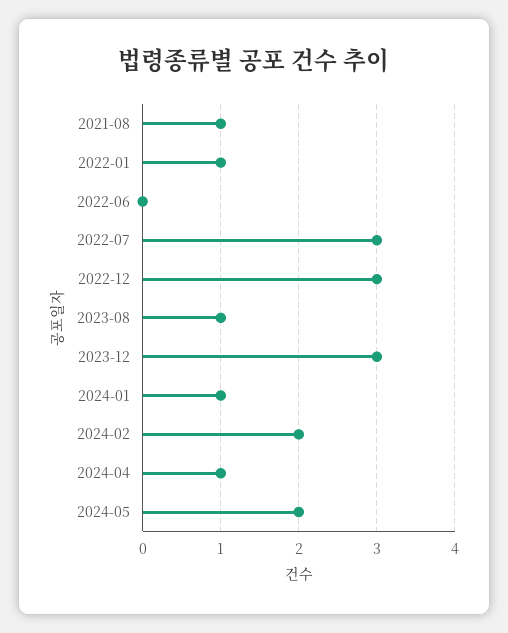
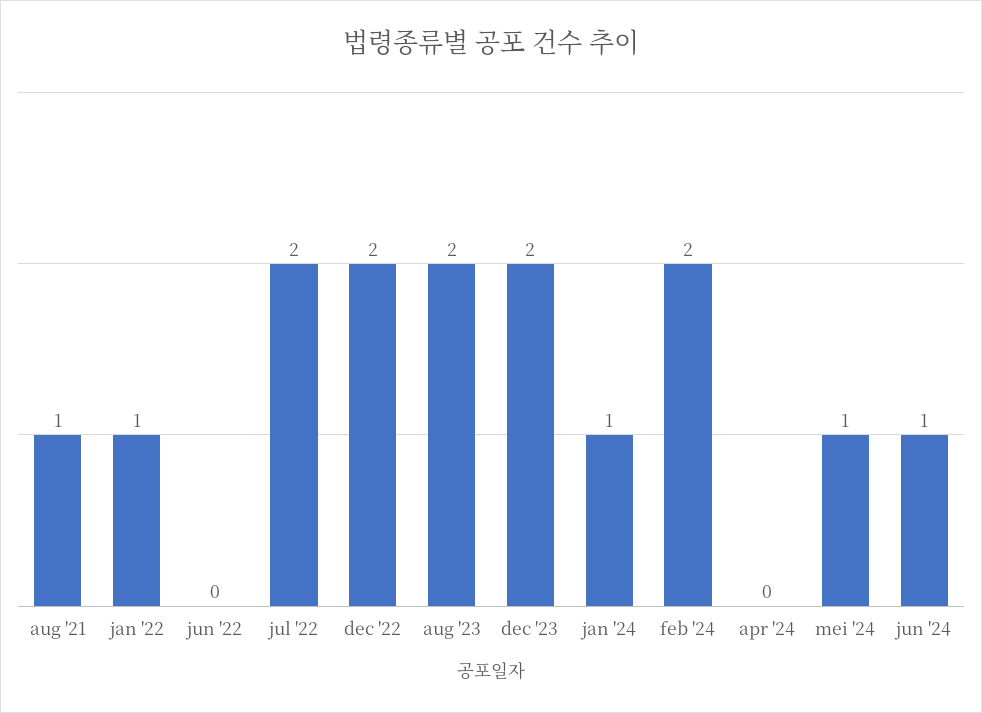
2022-07: 3 -> 2
2022-12: 3 -> 2
2023-08: 1 -> 2
2023-12: 3 -> 2
2024-04: 1 -> 0
2024-05: 2 -> 1
jun '24: none -> 1

